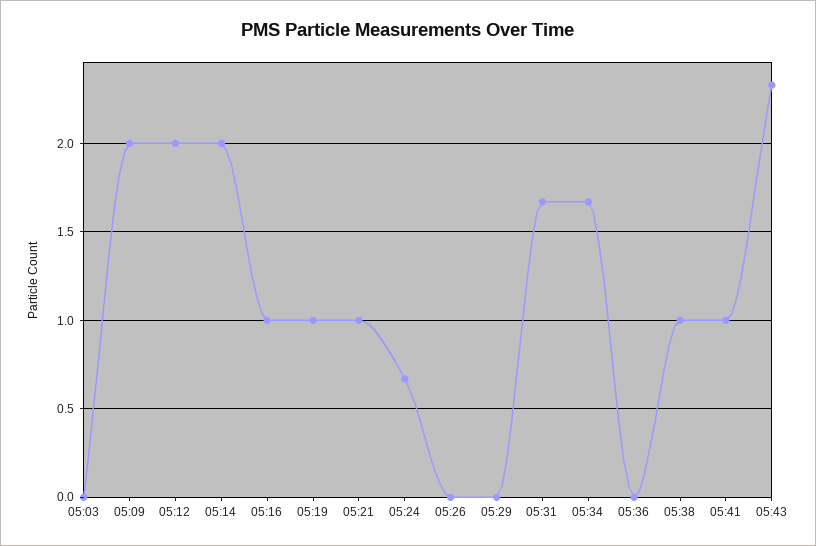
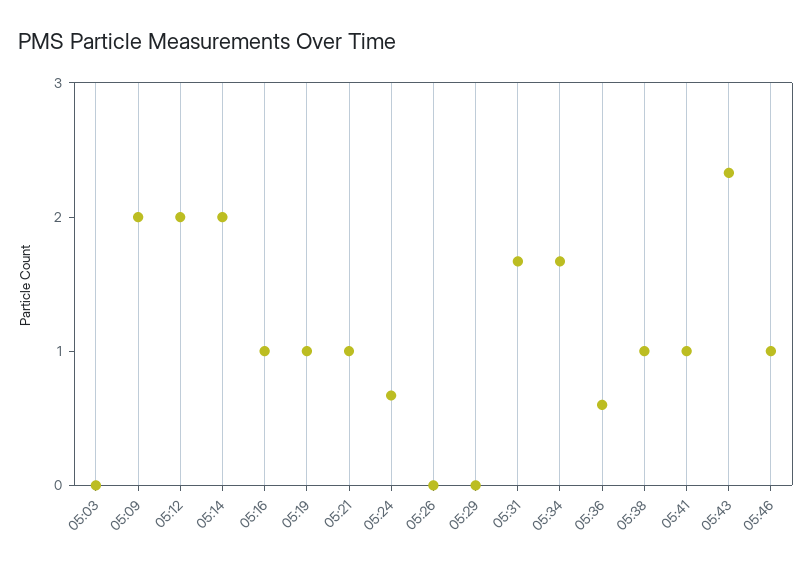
05:36: 0 -> 0.6
05:46: none -> 1

